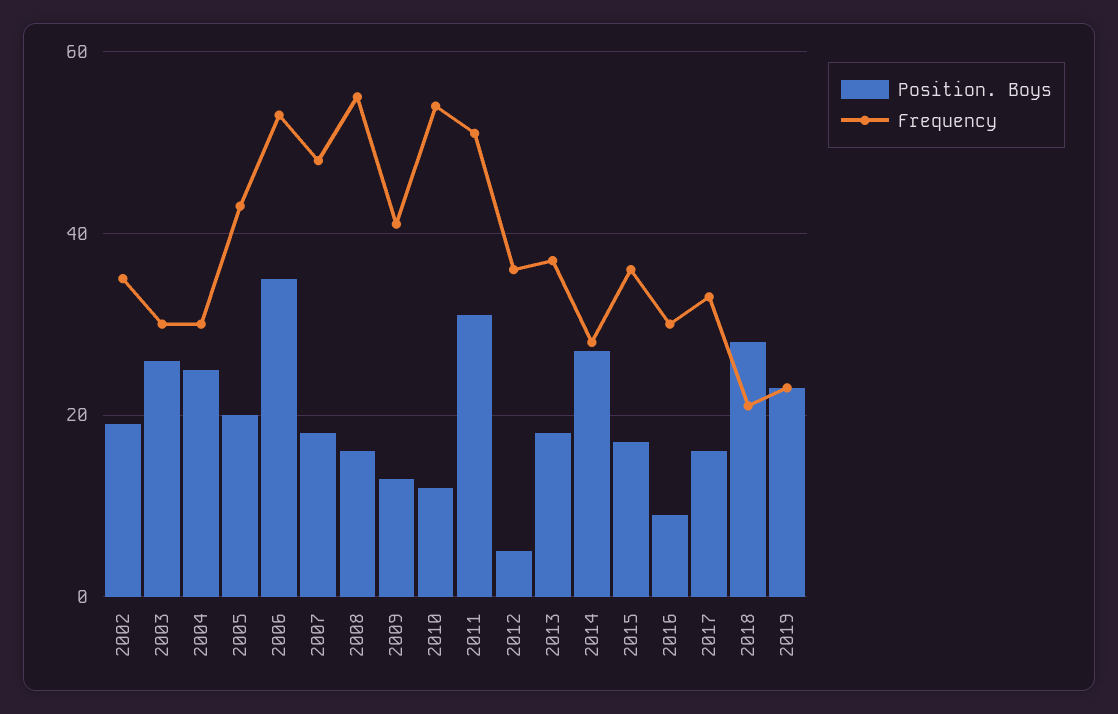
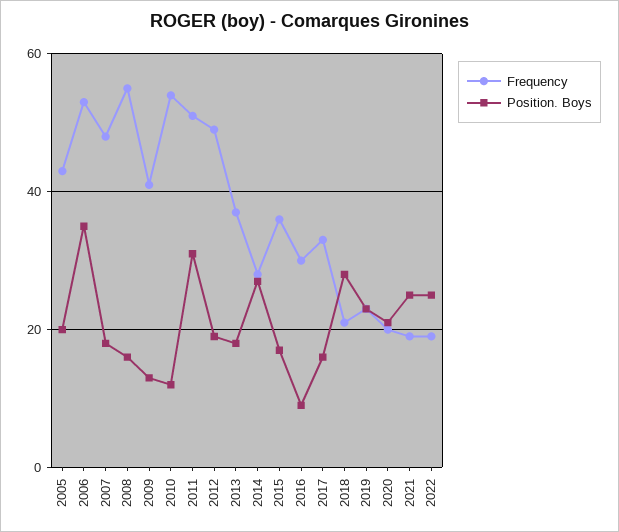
Position. Boys, 2002: 20 -> none
Frequency, 2002: 35 -> none
Position. Boys, 2003: 25 -> none
Frequency, 2003: 30 -> none
Position. Boys, 2004: 25 -> none
Frequency, 2004: 30 -> none
Position. Boys, 2012: 5 -> 20
Frequency, 2012: 35 -> 50
Frequency, 2020: none -> 20
Position. Boys, 2020: none -> 20
Frequency, 2021: none -> 20
Position. Boys, 2021: none -> 25
Frequency, 2022: none -> 20
Position. Boys, 2022: none -> 25

